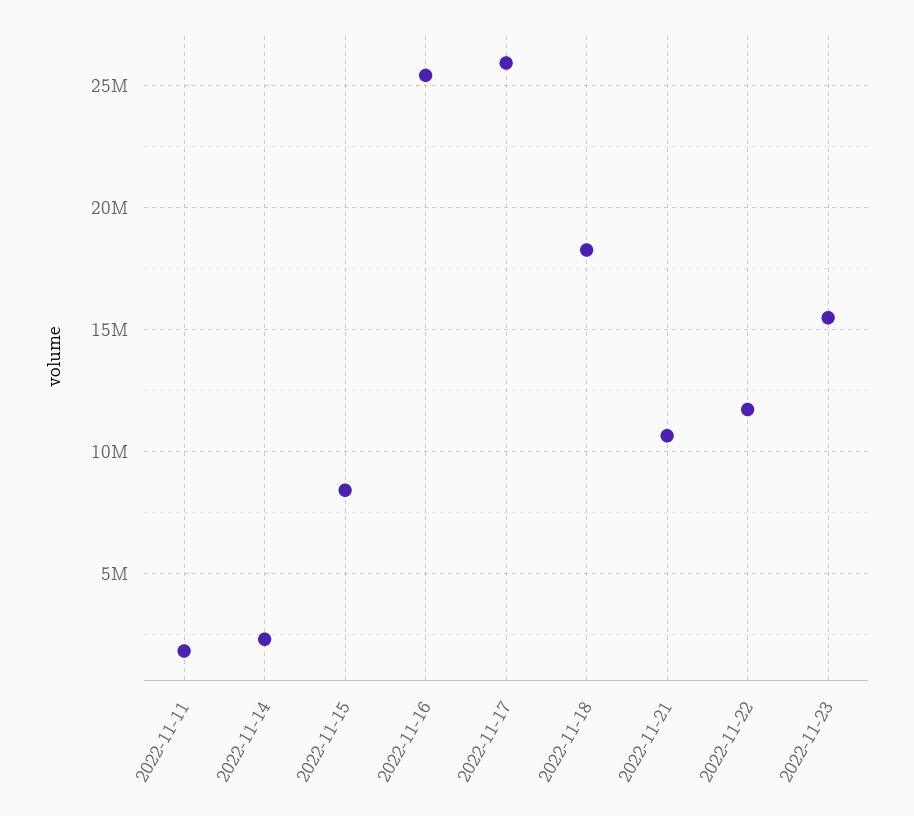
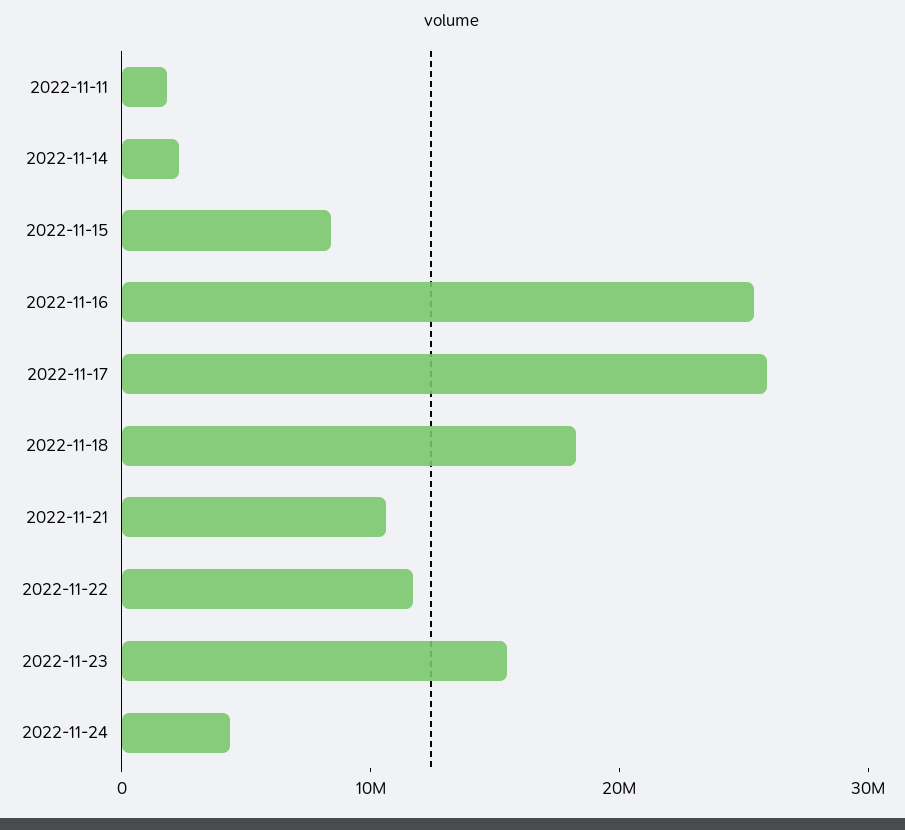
2022-11-24: none -> 4000000

